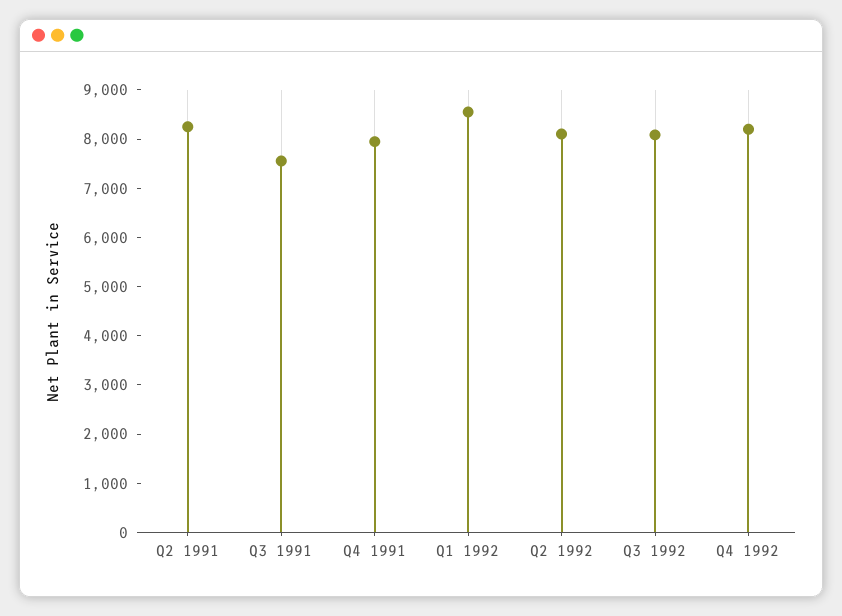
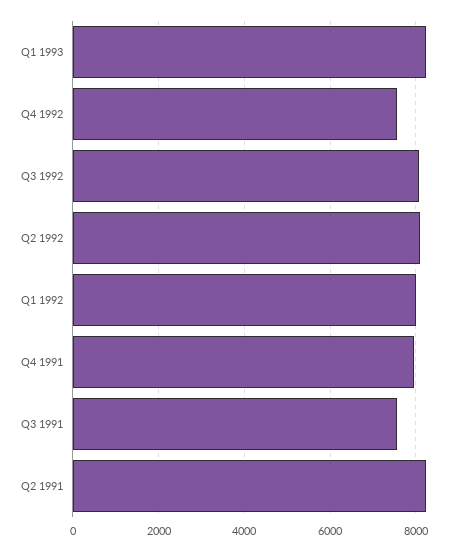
Q1 1992: 8600 -> 8000
Q4 1992: 8200 -> 7600
Q1 1993: none -> 8200

